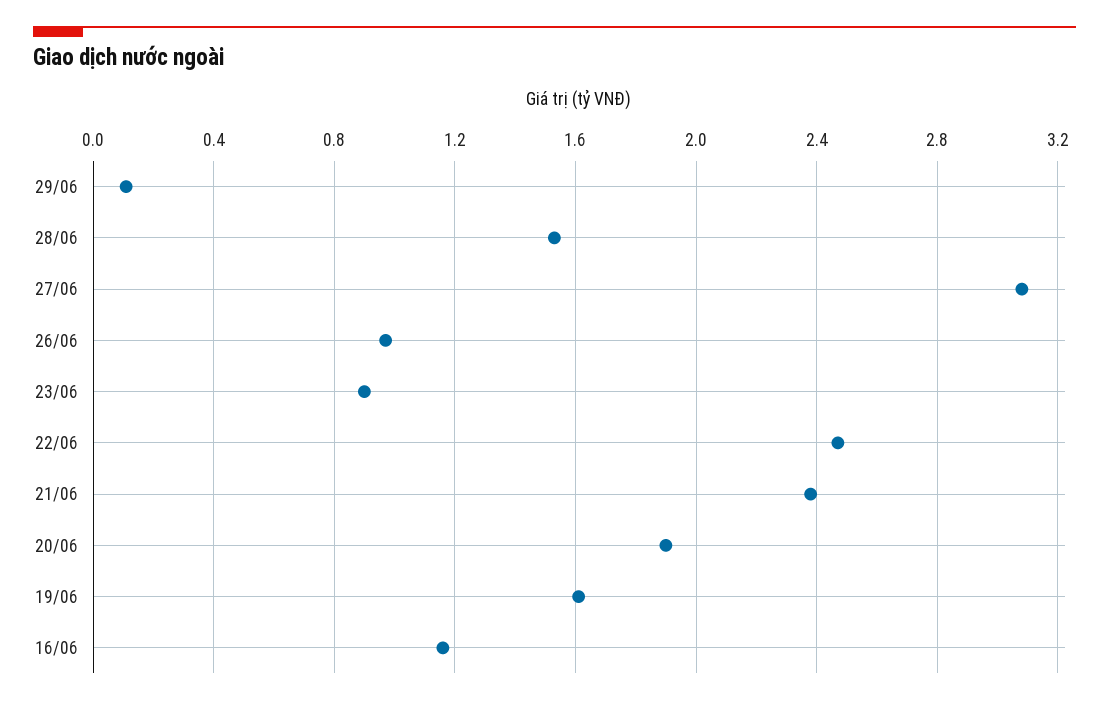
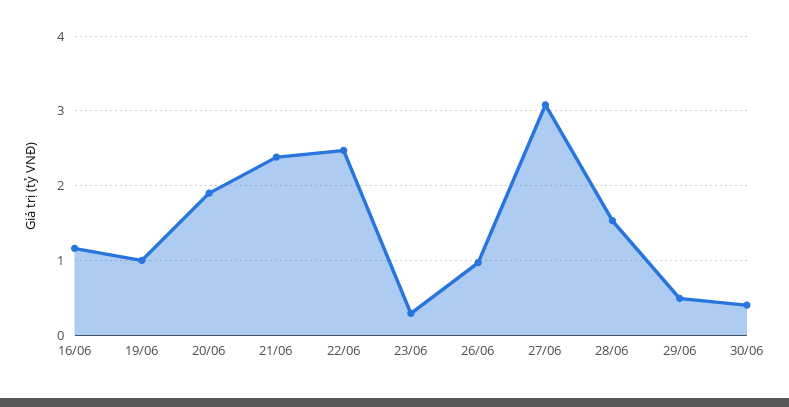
29/06: 0.1 -> 0.5
23/06: 0.9 -> 0.3
19/06: 1.6 -> 1
30/06: none -> 0.4

